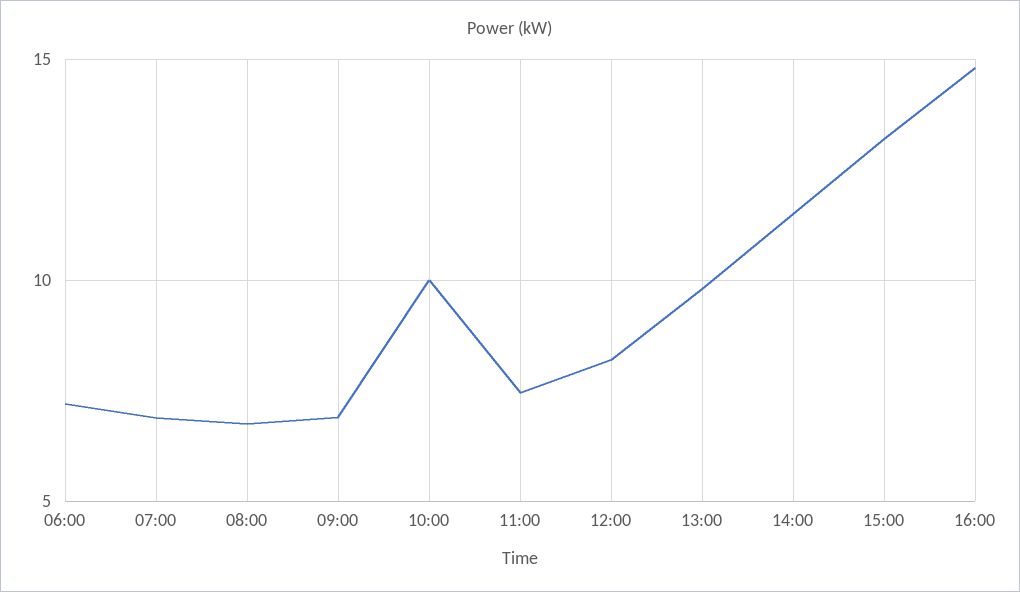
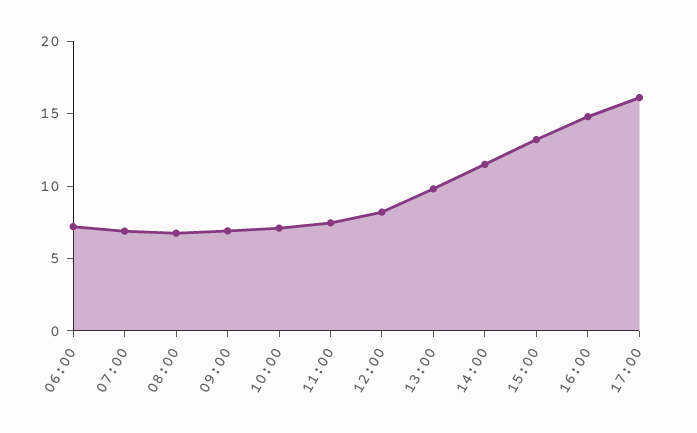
10:00: 10 -> 7
17:00: none -> 16

